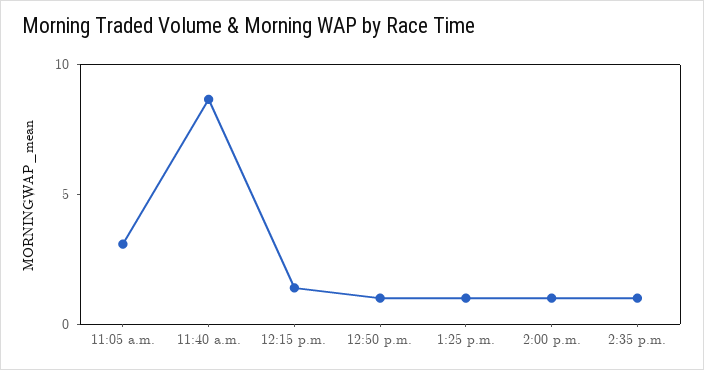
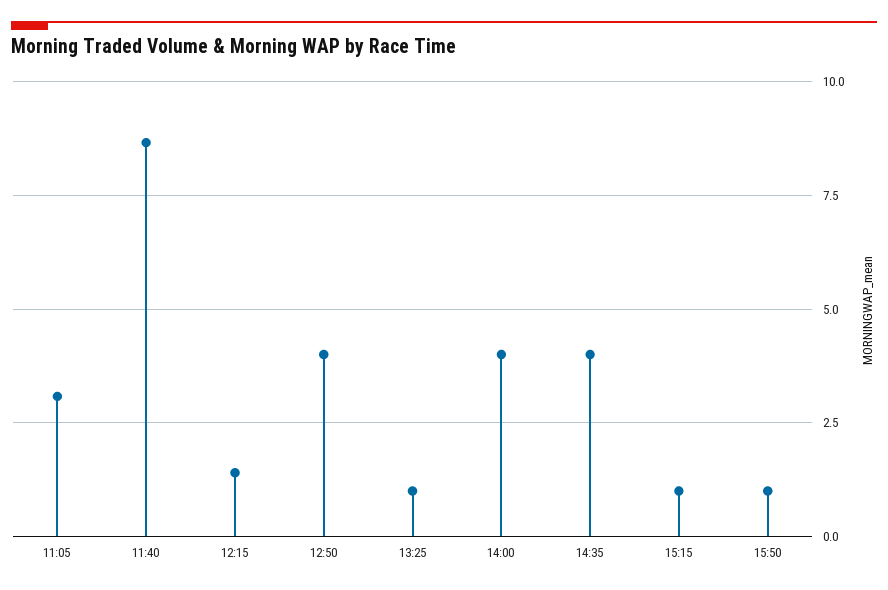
12:50 p.m.: 1 -> 4
2:00 p.m.: 1 -> 4
2:35 p.m.: 1 -> 4
15:15: none -> 1
15:50: none -> 1

